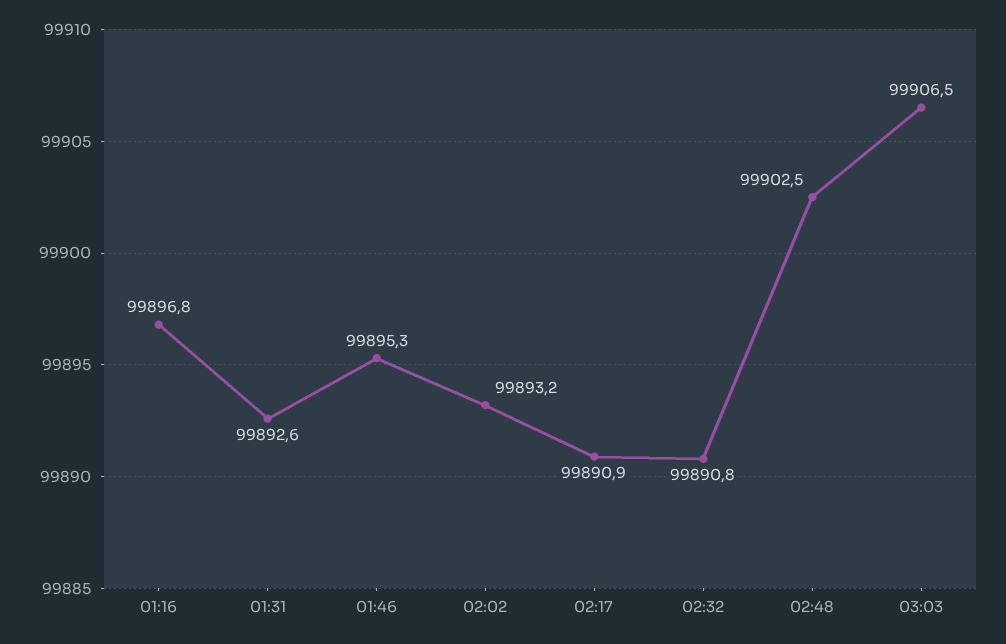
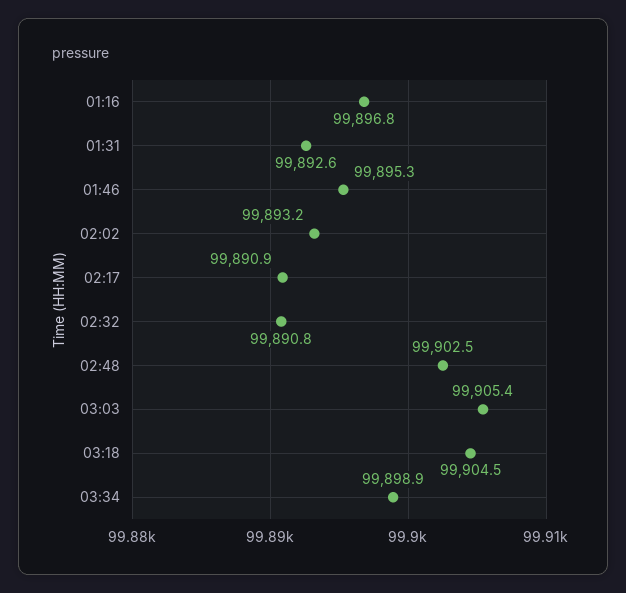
03:03: 99906.5 -> 99905.4
03:18: none -> 99904.5
03:34: none -> 99898.9

